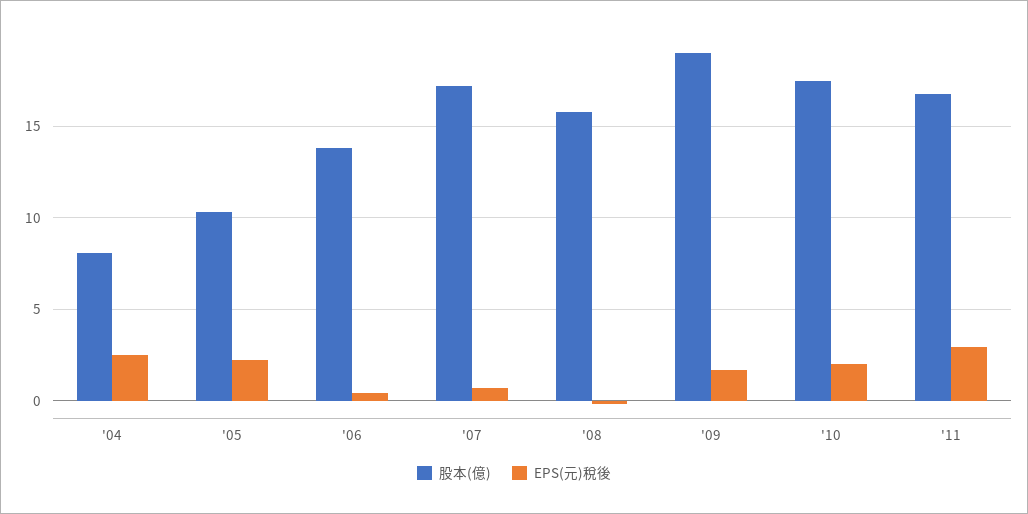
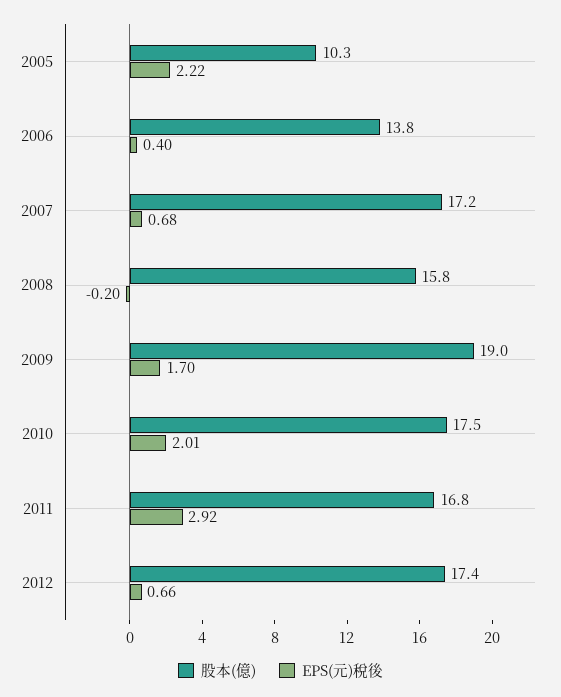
股本(億), '04: 8 -> none
EPS(元)稅後, '04: 2.5 -> none
股本(億), 2012: none -> 17.4
EPS(元)稅後, 2012: none -> 0.66

